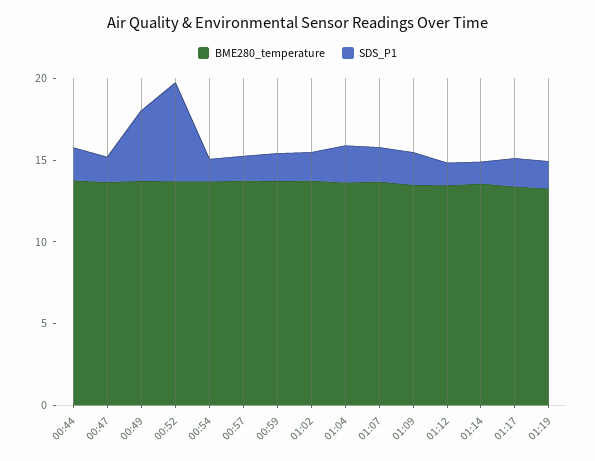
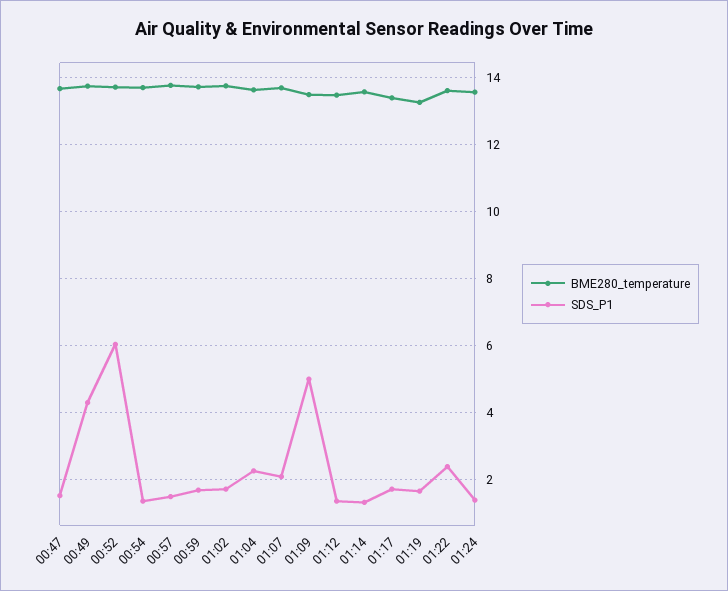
BME280_temperature, 00:44: 14 -> none
SDS_P1, 00:44: 2 -> none
SDS_P1, 01:09: 2 -> 5
BME280_temperature, 01:22: none -> 13.6
SDS_P1, 01:22: none -> 2.4
BME280_temperature, 01:24: none -> 13.6
SDS_P1, 01:24: none -> 1.4

